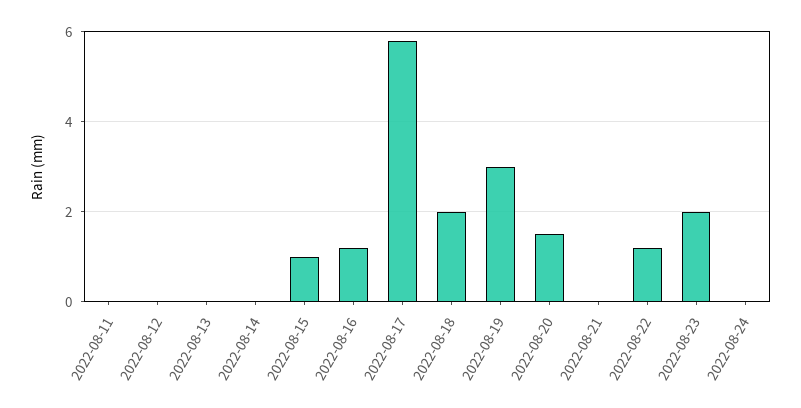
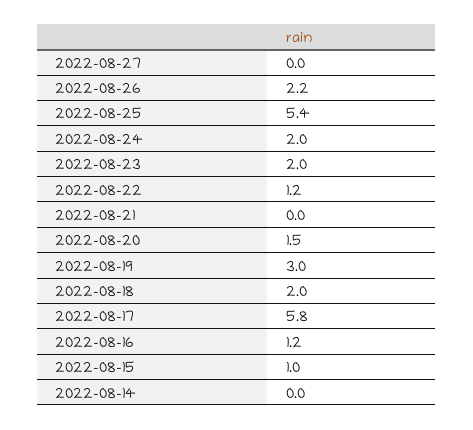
2022-08-11: 0 -> none
2022-08-12: 0 -> none
2022-08-13: 0 -> none
2022-08-24: 0 -> 2
2022-08-27: none -> 0
2022-08-26: none -> 2.2
2022-08-25: none -> 5.4

